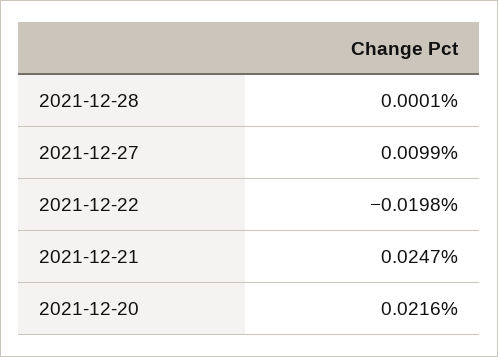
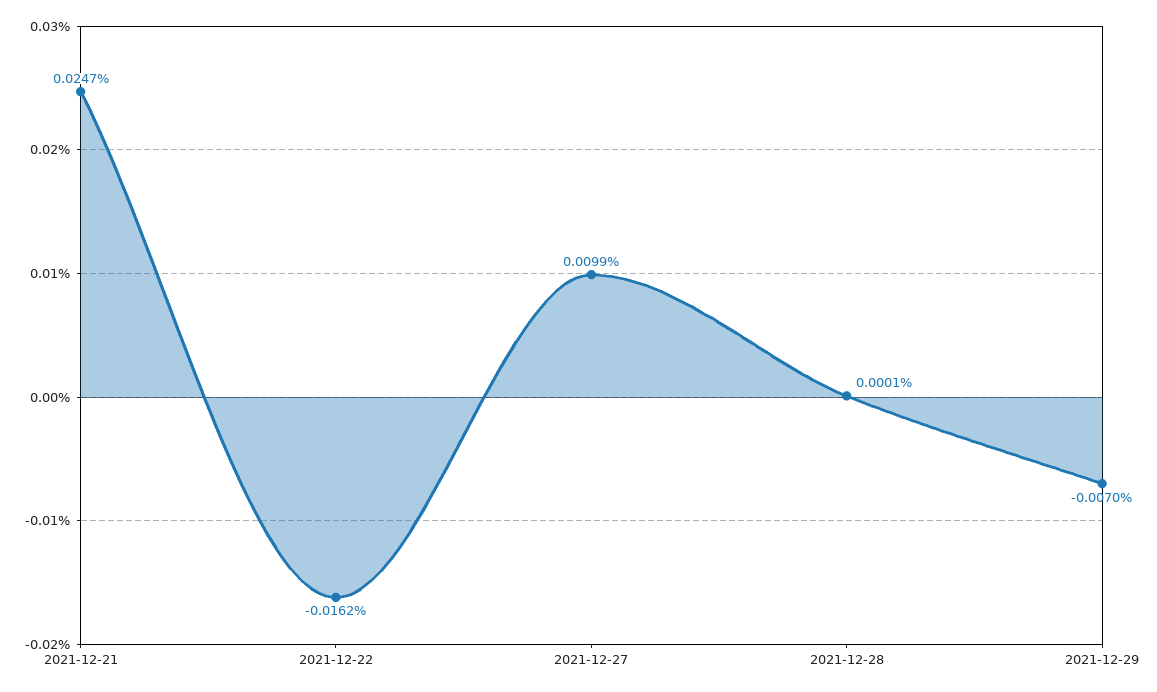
2021-12-22: -0.0198 -> -0.0162
2021-12-20: 0.0216 -> none
2021-12-29: none -> -0.007

